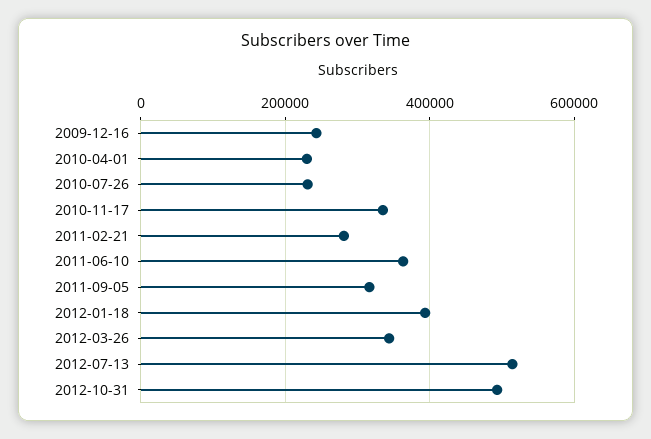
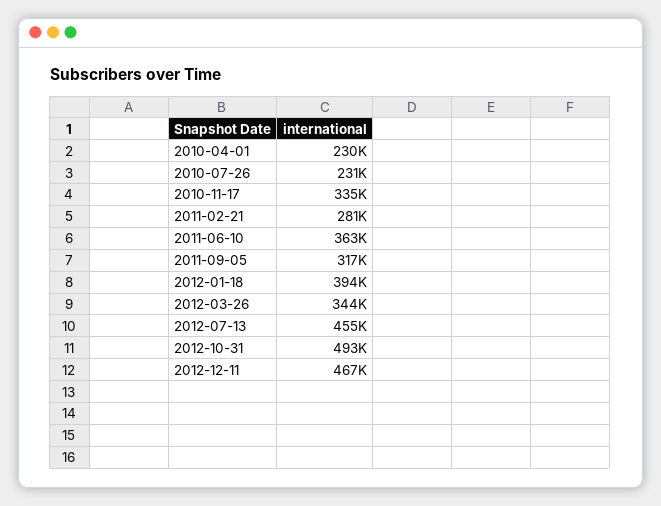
2009-12-16: 240000 -> none
2012-07-13: 520000 -> 455000
2012-12-11: none -> 467000

